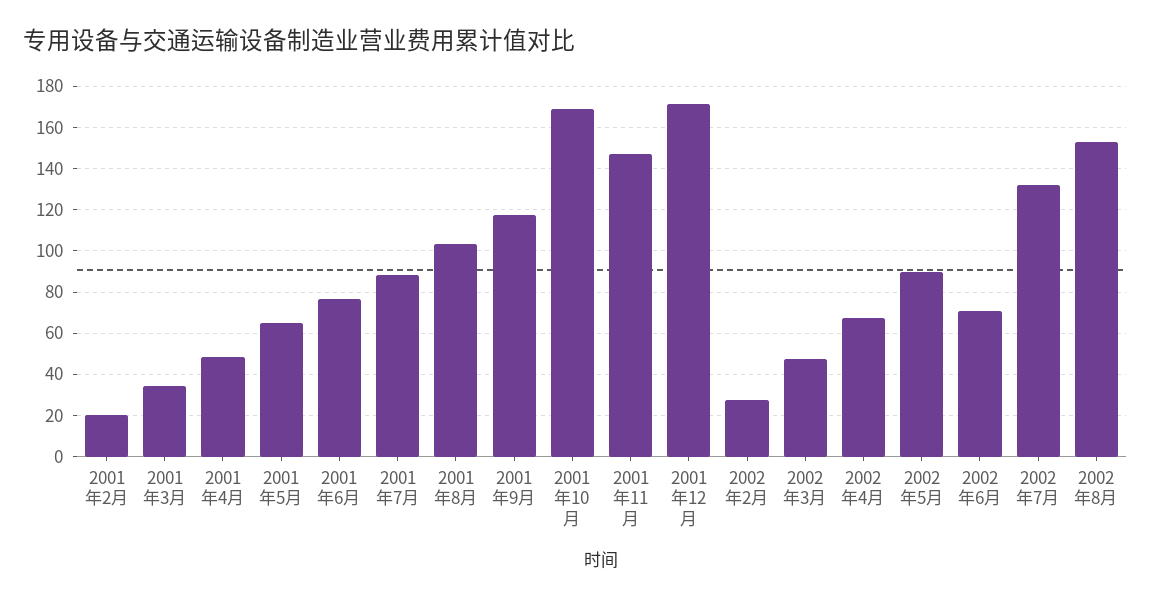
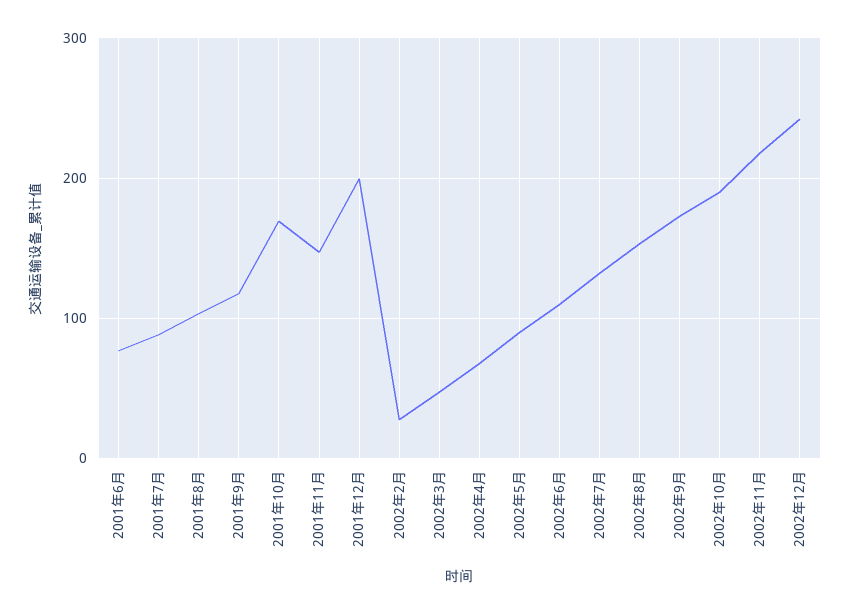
2001年2月: 20 -> none
2001年3月: 35 -> none
2001年4月: 50 -> none
2001年5月: 65 -> none
2001年12月: 170 -> 200
2002年6月: 70 -> 110
2002年9月: none -> 170
2002年10月: none -> 190
2002年11月: none -> 220
2002年12月: none -> 240

